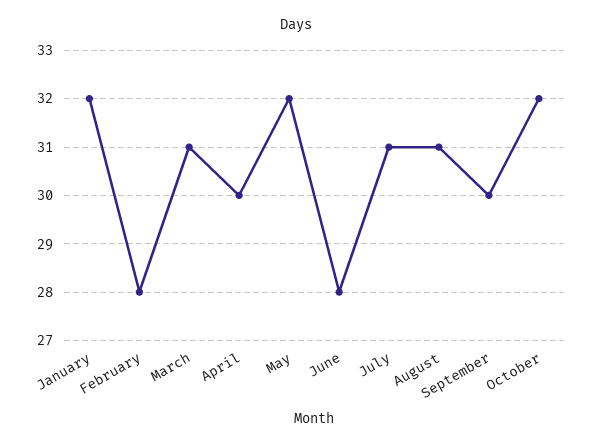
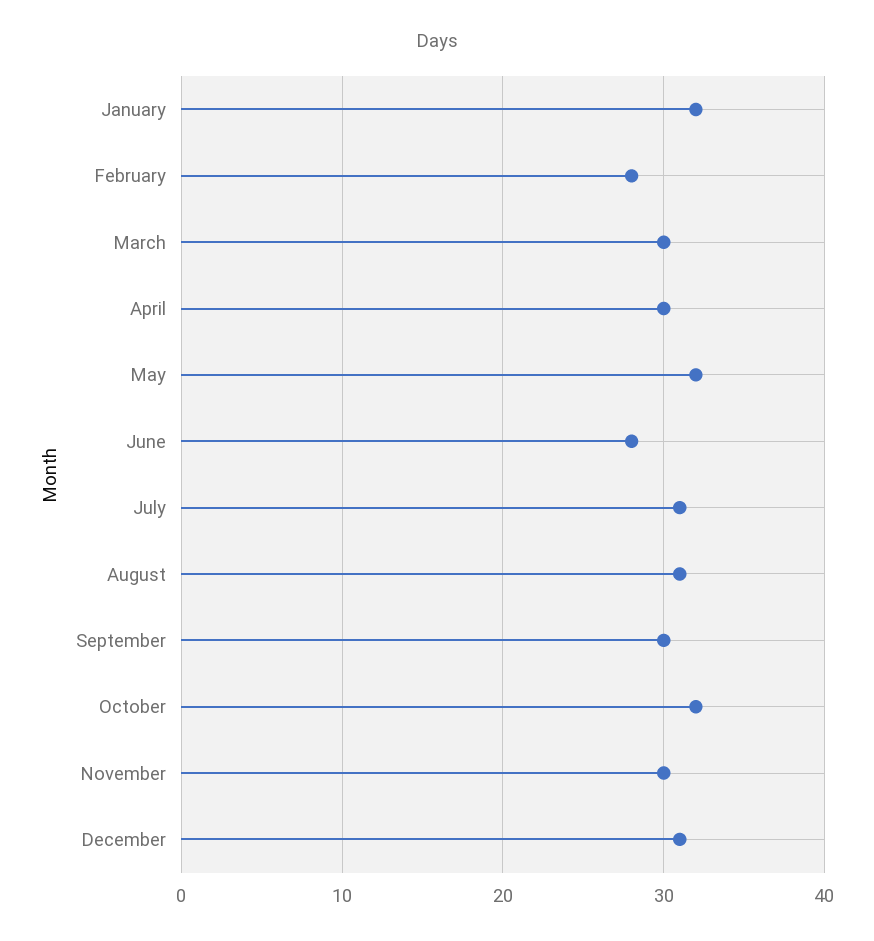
March: 31 -> 30
November: none -> 30
December: none -> 31

